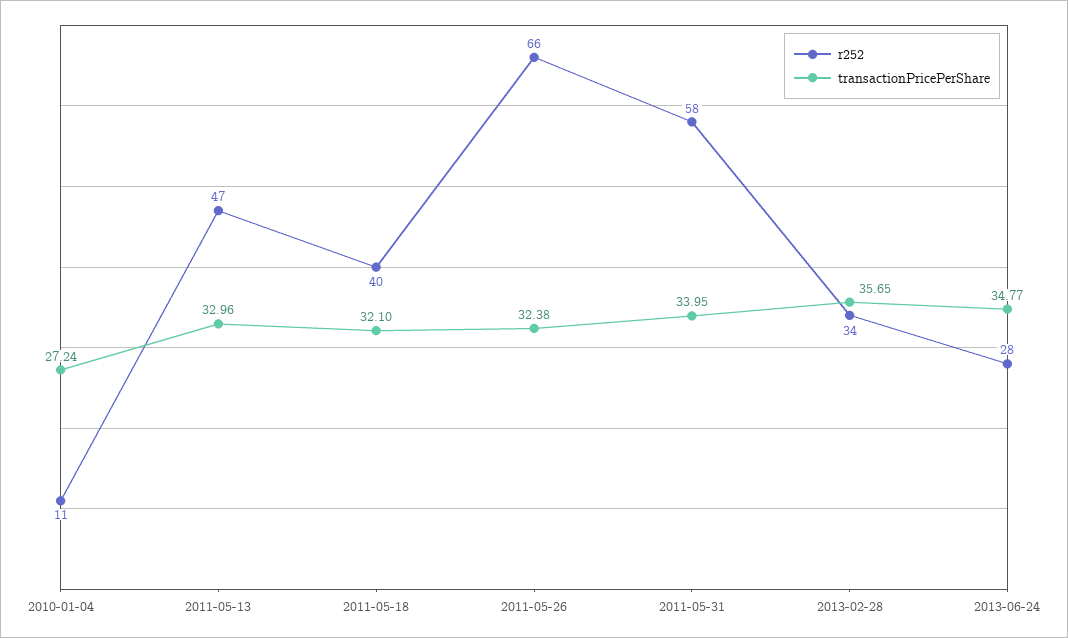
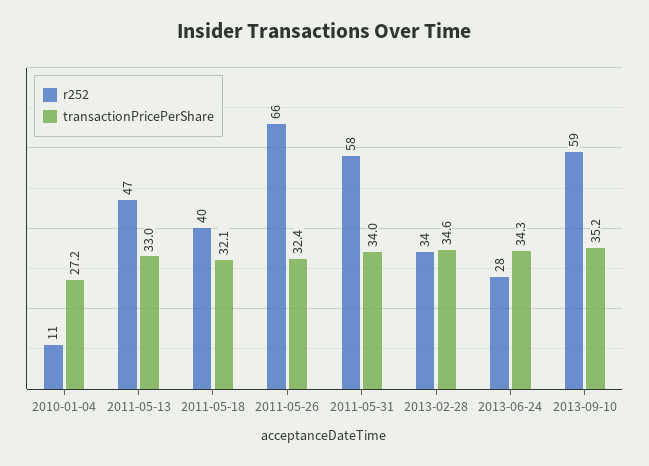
transactionPricePerShare, 2013-02-28: 35.65 -> 34.6
transactionPricePerShare, 2013-06-24: 34.77 -> 34.3
r252, 2013-09-10: none -> 59
transactionPricePerShare, 2013-09-10: none -> 35.2

